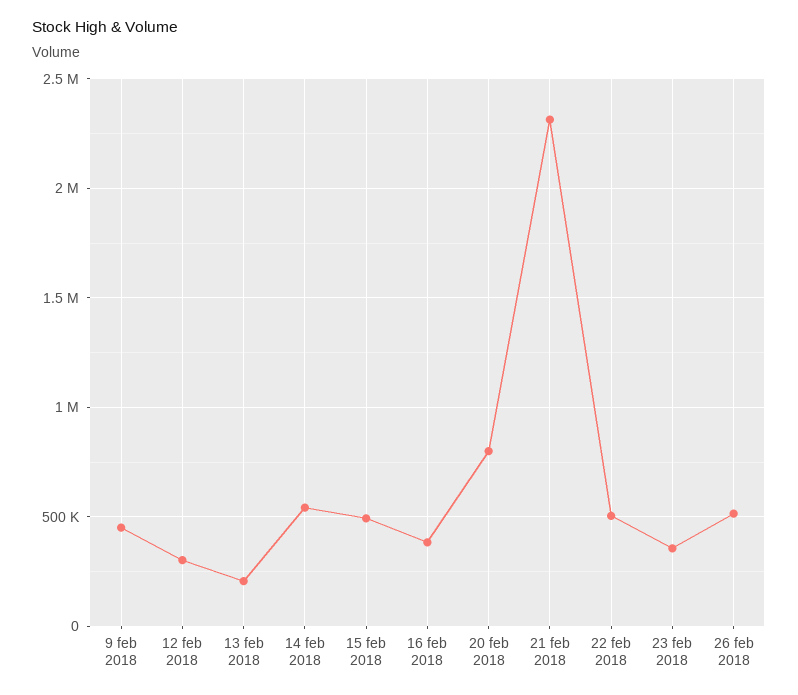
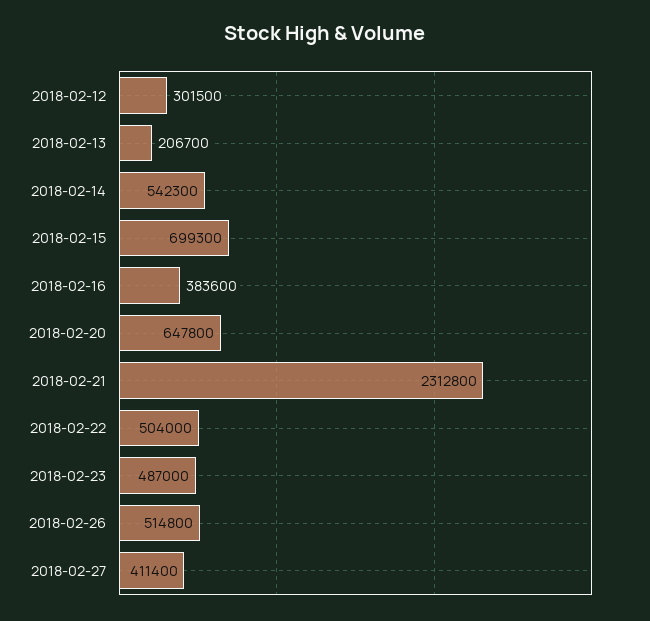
9 feb 2018: 450000 -> none
15 feb 2018: 500000 -> 699300
20 feb 2018: 800000 -> 647800
23 feb 2018: 350000 -> 487000
2018-02-27: none -> 411400

